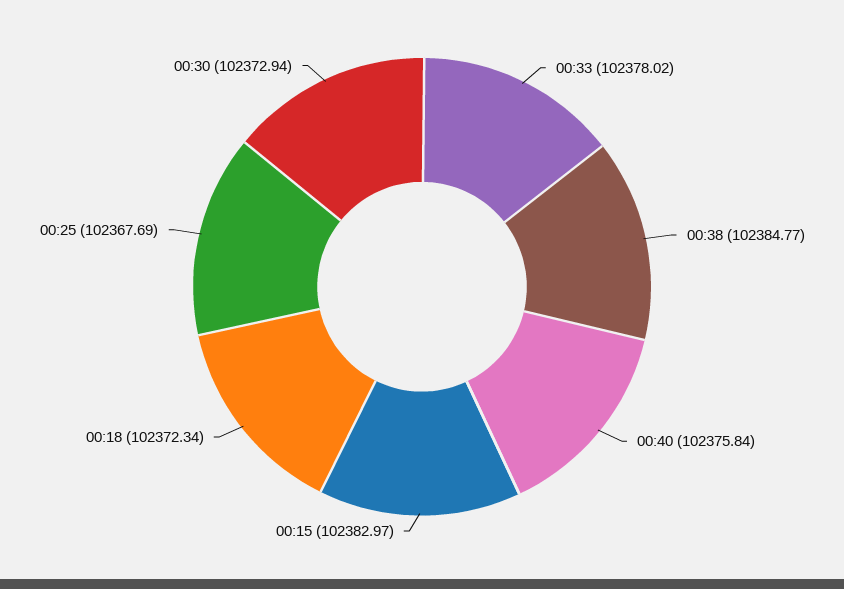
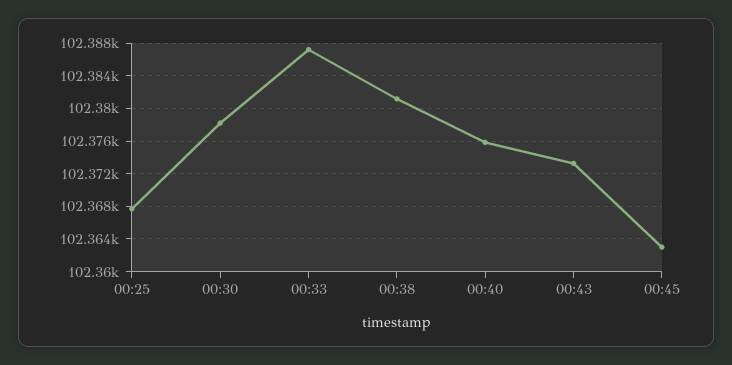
00:33: 102378.02 -> 102387
00:38: 102384.77 -> 102381
00:15: 102382.97 -> none
00:18: 102372.34 -> none
00:30: 102372.94 -> 102378
00:43: none -> 102373
00:45: none -> 102363

